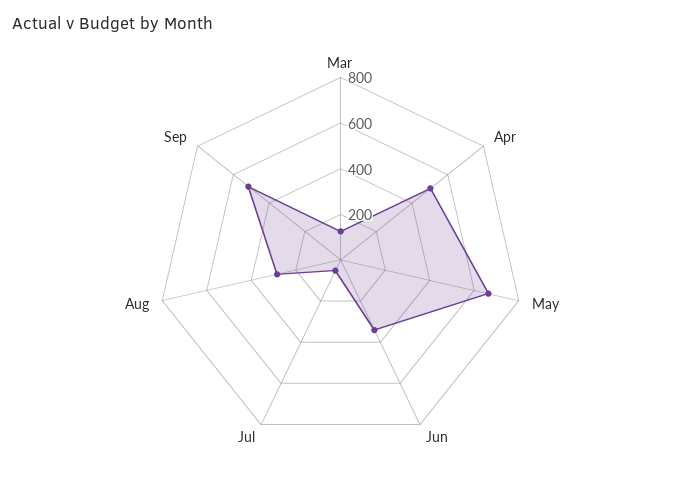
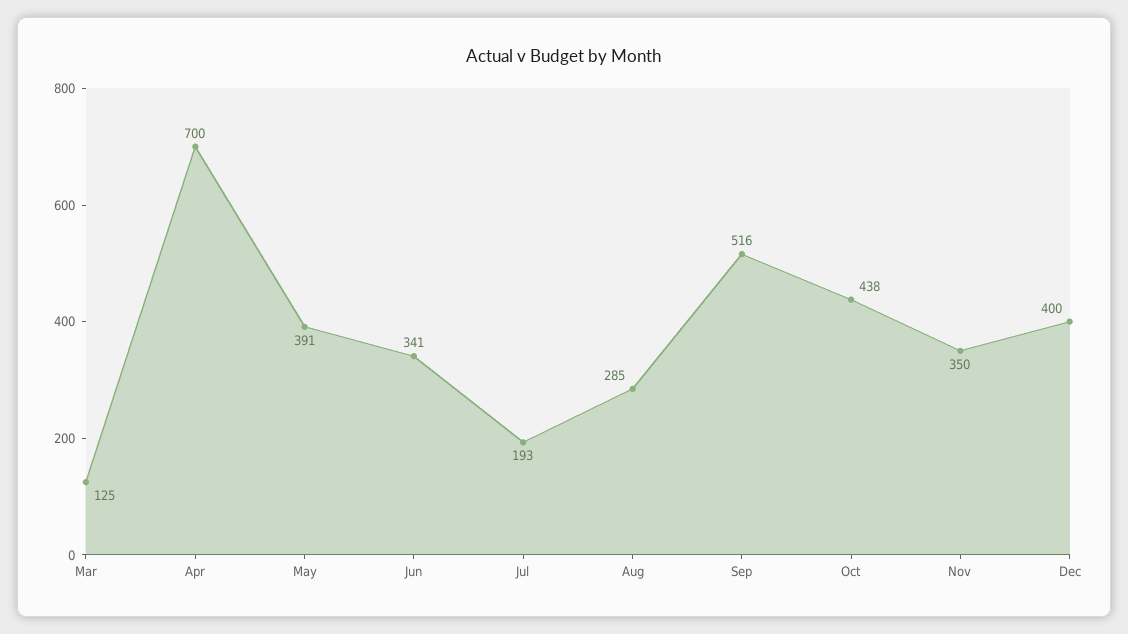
Apr: 500 -> 700
May: 650 -> 391
Jul: 50 -> 193
Oct: none -> 438
Nov: none -> 350
Dec: none -> 400

